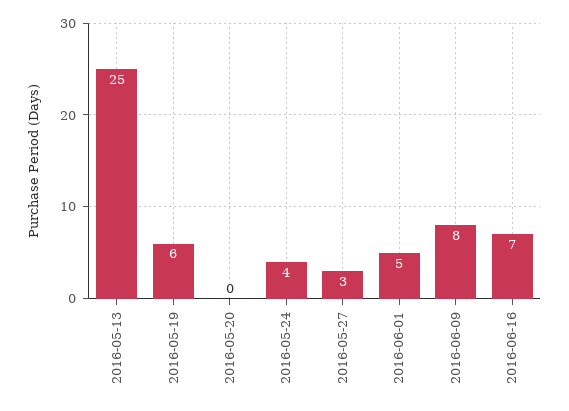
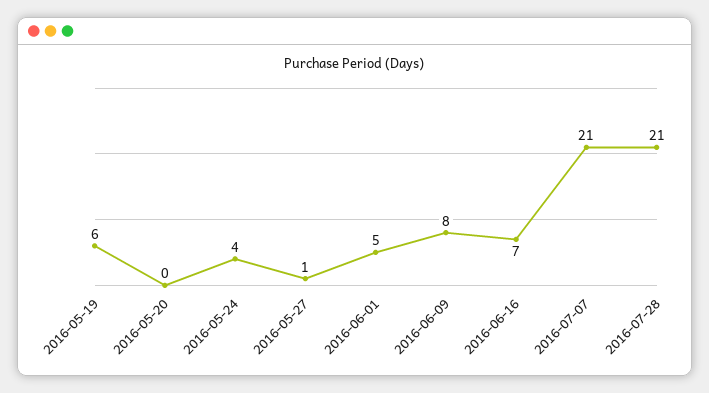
2016-05-13: 25 -> none
2016-05-27: 3 -> 1
2016-07-07: none -> 21
2016-07-28: none -> 21

